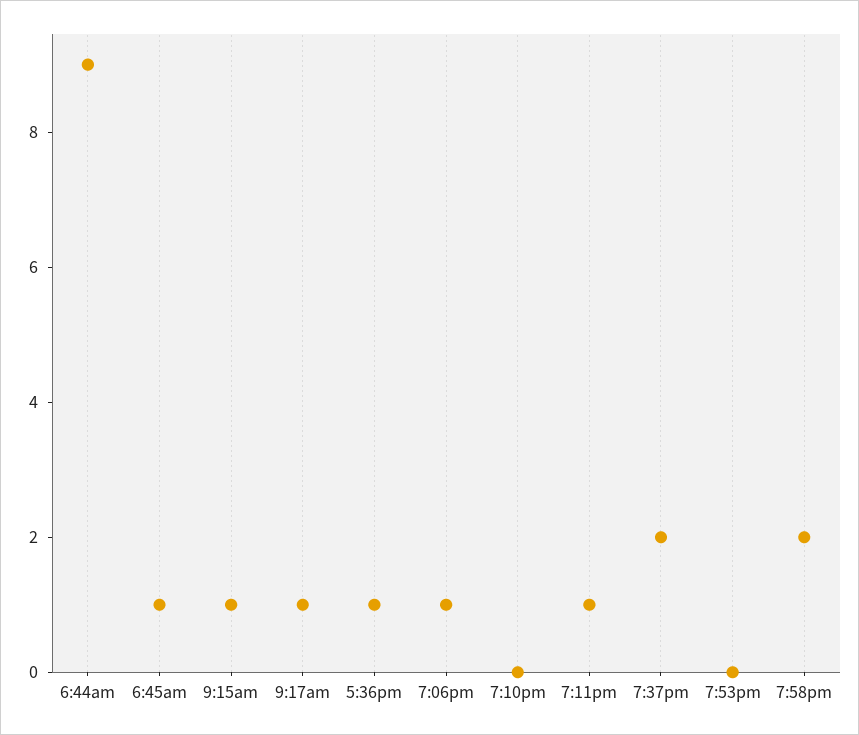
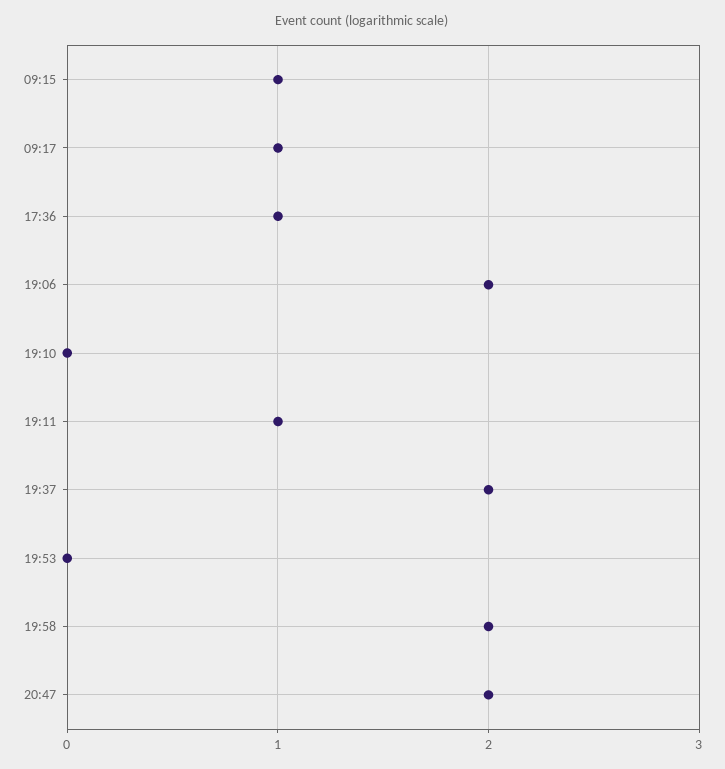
6:44am: 9 -> none
6:45am: 1 -> none
7:06pm: 1 -> 2
20:47: none -> 2

